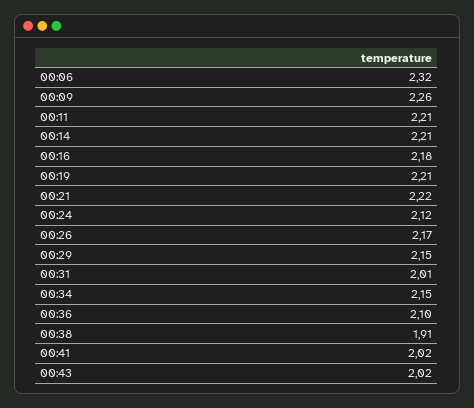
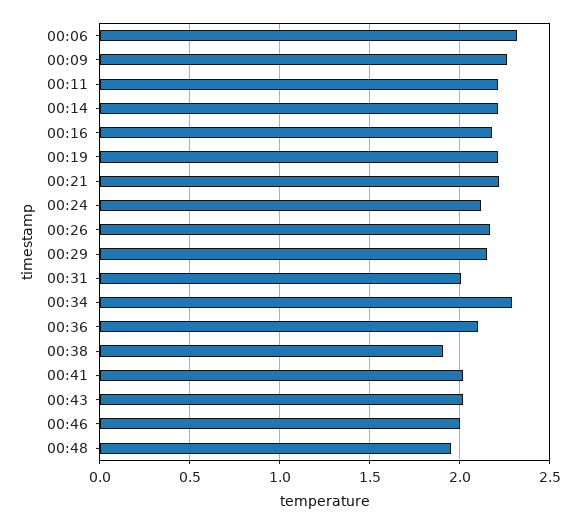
00:34: 2.15 -> 2.3
00:46: none -> 2
00:48: none -> 1.95

